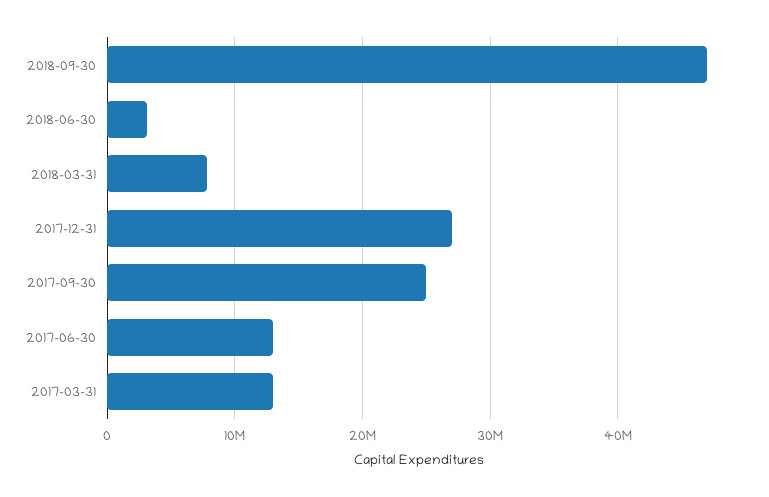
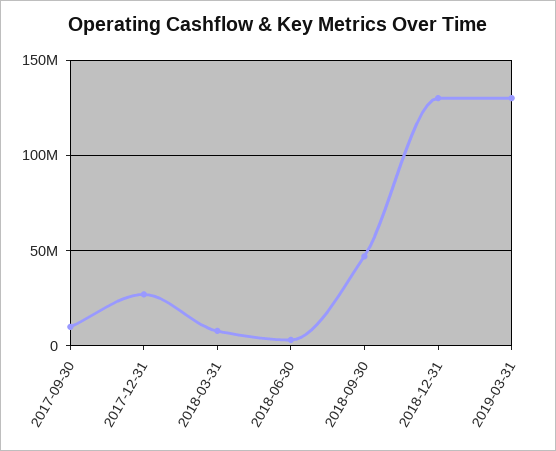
2017-09-30: 25000000 -> 10000000
2017-06-30: 13000000 -> none
2017-03-31: 13000000 -> none
2018-12-31: none -> 130000000
2019-03-31: none -> 130000000

